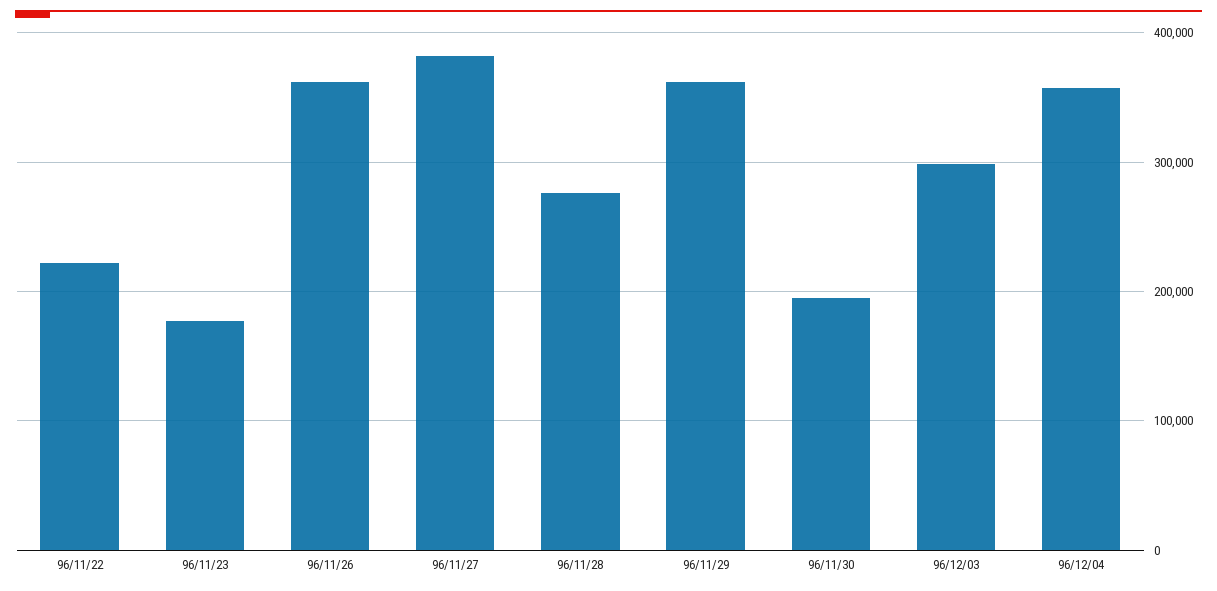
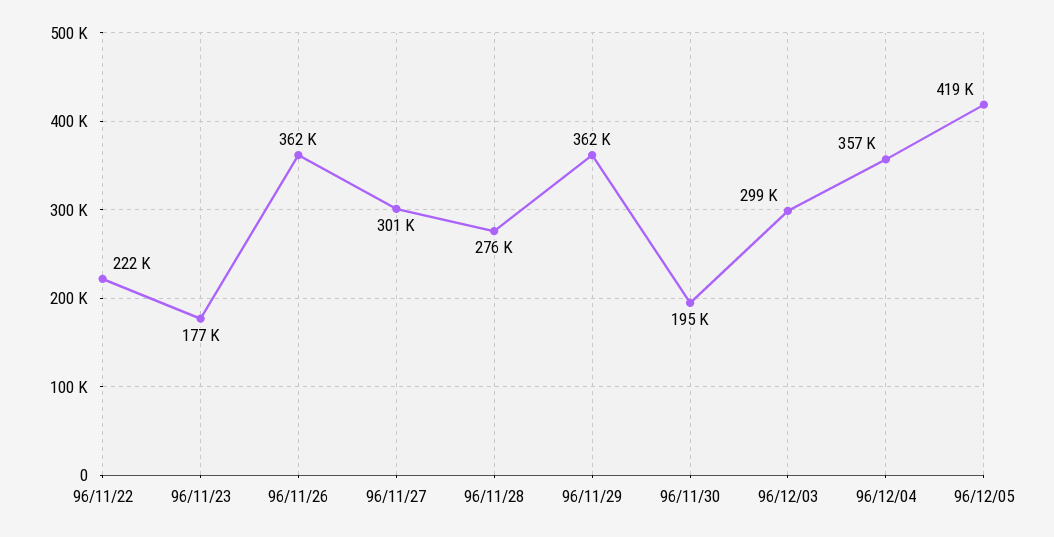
96/11/27: 380000 -> 301000
96/12/05: none -> 419000

